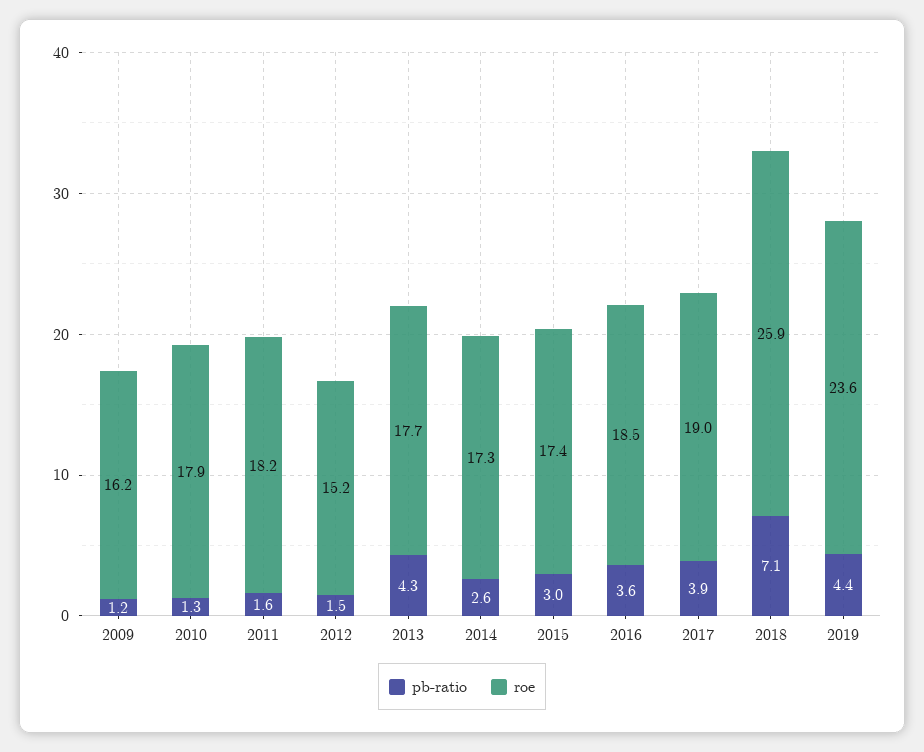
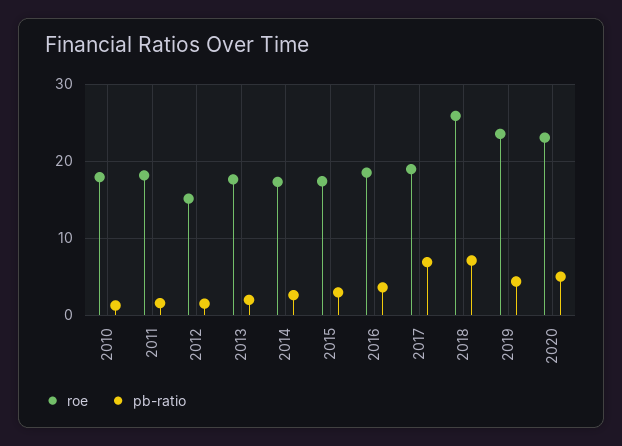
pb-ratio, 2009: 1.2 -> none
roe, 2009: 16.2 -> none
pb-ratio, 2013: 4.3 -> 2
pb-ratio, 2017: 3.9 -> 7
roe, 2020: none -> 23
pb-ratio, 2020: none -> 5

